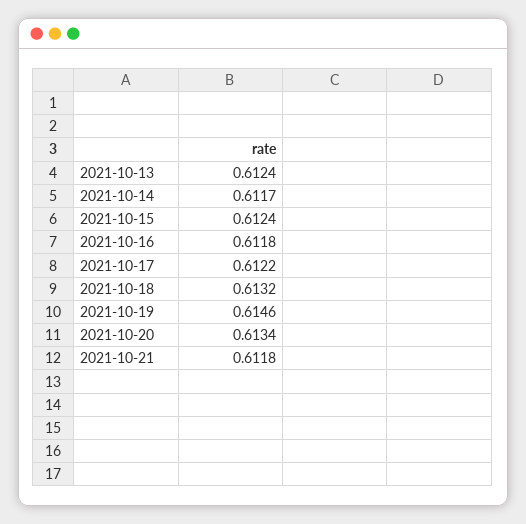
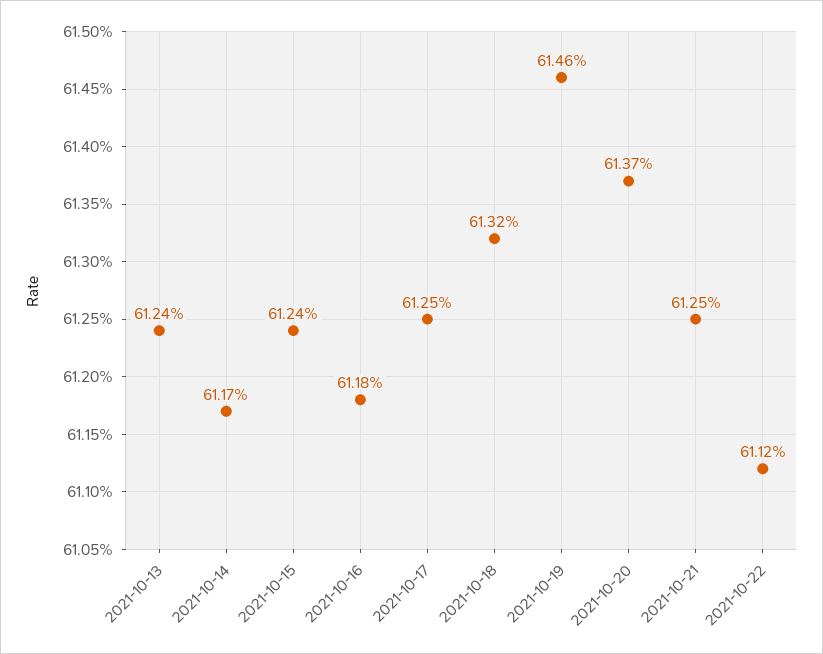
2021-10-17: 0.6122 -> 0.6125
2021-10-20: 0.6134 -> 0.6137
2021-10-21: 0.6118 -> 0.6125
2021-10-22: none -> 0.6112

